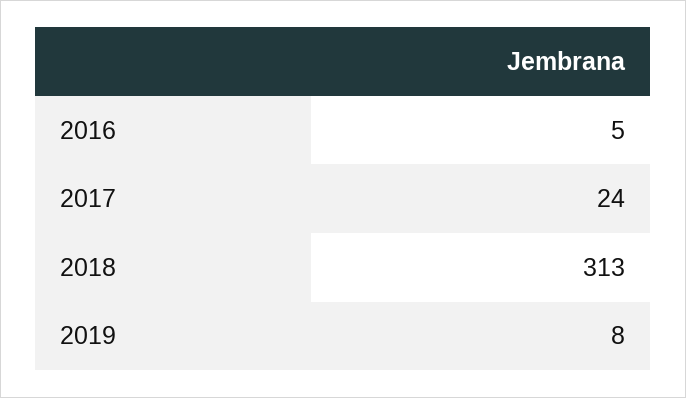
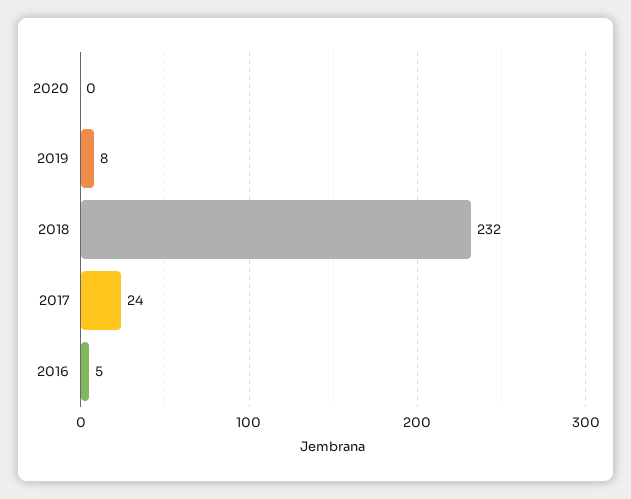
2018: 313 -> 232
2020: none -> 0

